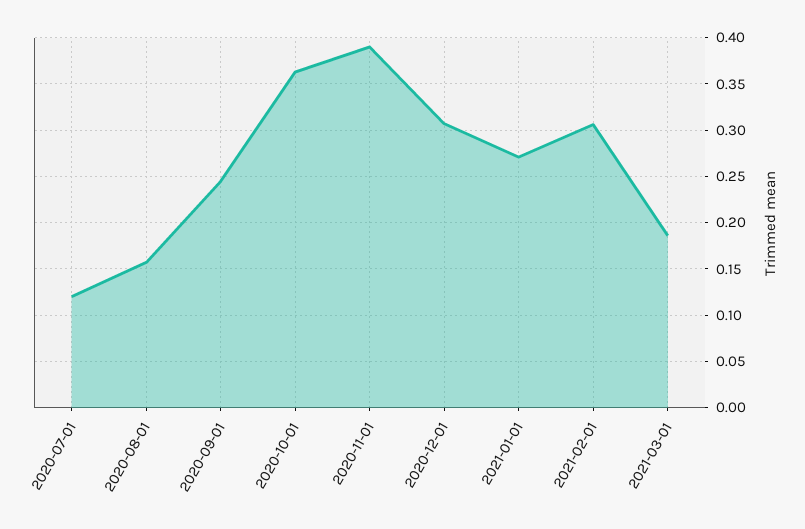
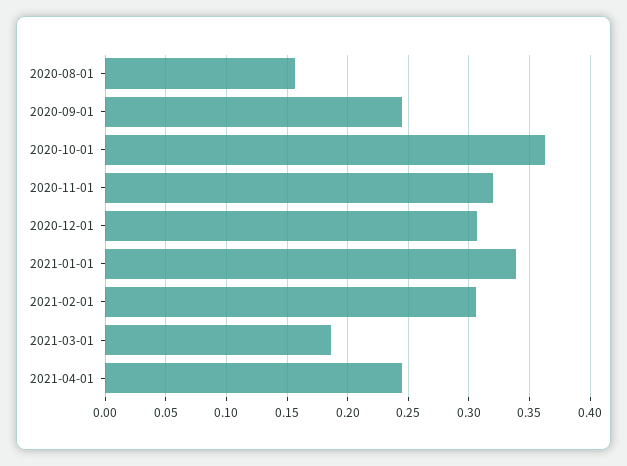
2020-07-01: 0.12 -> none
2020-11-01: 0.39 -> 0.32
2021-01-01: 0.27 -> 0.34
2021-04-01: none -> 0.245

